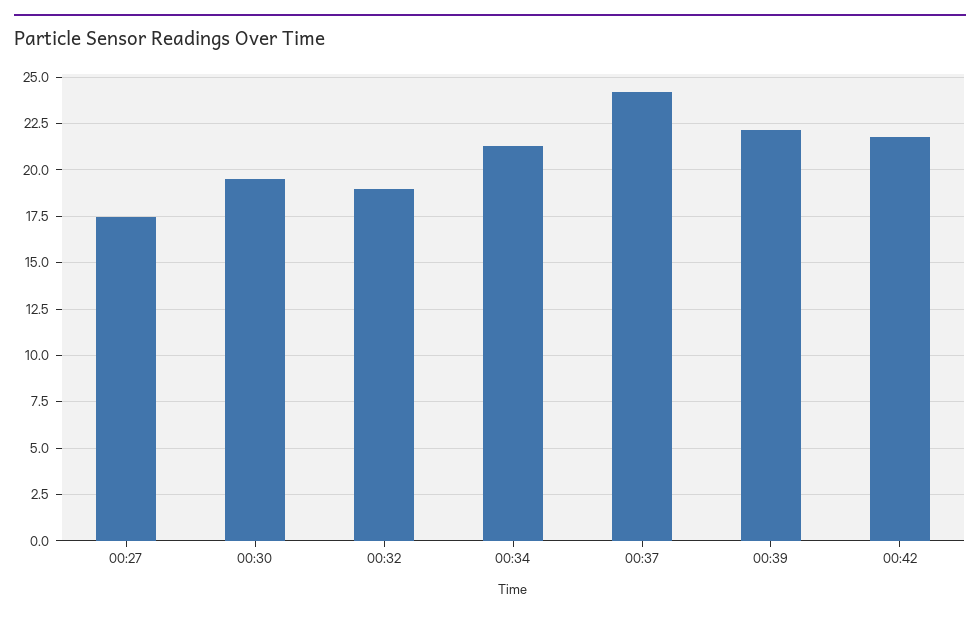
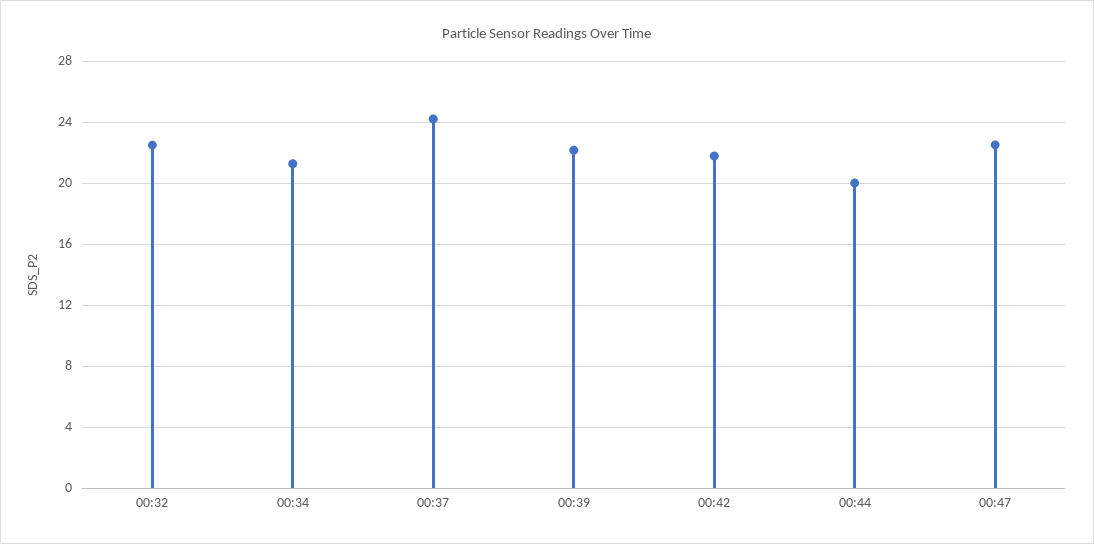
00:27: 17.5 -> none
00:30: 19.5 -> none
00:32: 19 -> 22.5
00:44: none -> 20
00:47: none -> 22.5

